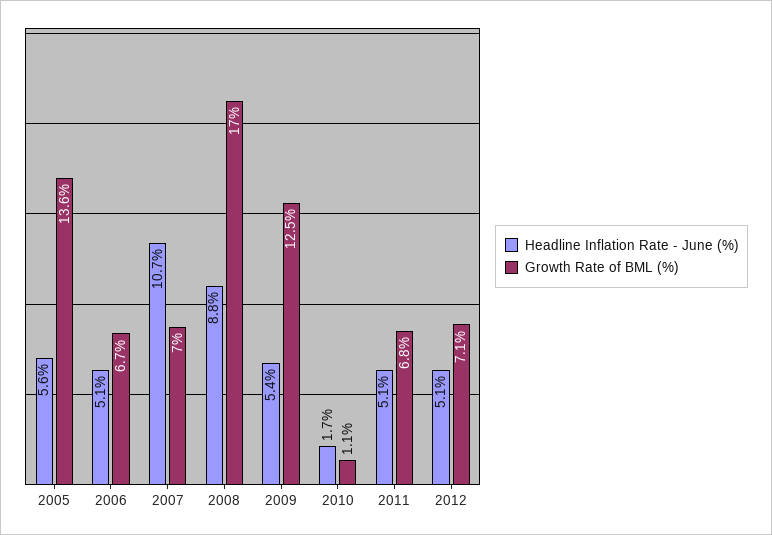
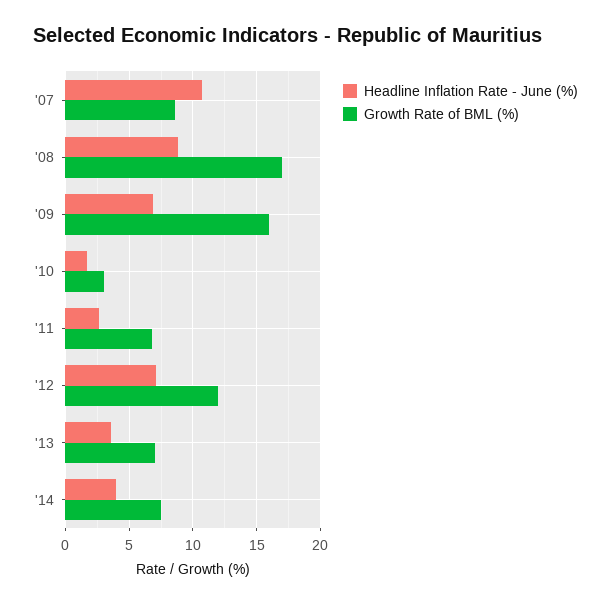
Headline Inflation Rate - June (%), 2005: 5.6 -> none
Growth Rate of BML (%), 2005: 13.6 -> none
Headline Inflation Rate - June (%), 2006: 5.1 -> none
Growth Rate of BML (%), 2006: 6.7 -> none
Growth Rate of BML (%), 2007: 7 -> 8.5
Headline Inflation Rate - June (%), 2009: 5.4 -> 7
Growth Rate of BML (%), 2009: 12.5 -> 16
Growth Rate of BML (%), 2010: 1.1 -> 3
Headline Inflation Rate - June (%), 2011: 5.1 -> 2.5
Headline Inflation Rate - June (%), 2012: 5.1 -> 7
Growth Rate of BML (%), 2012: 7.1 -> 12
Headline Inflation Rate - June (%), '13: none -> 3.5
Growth Rate of BML (%), '13: none -> 7
Headline Inflation Rate - June (%), '14: none -> 4
Growth Rate of BML (%), '14: none -> 7.5

